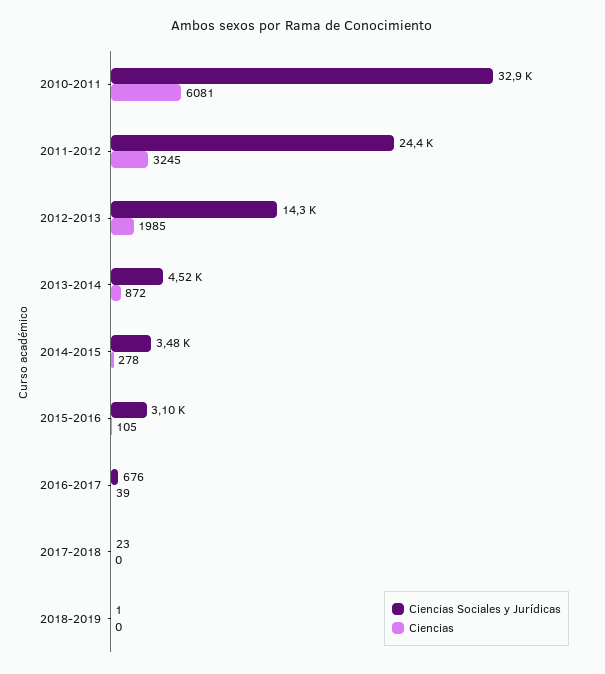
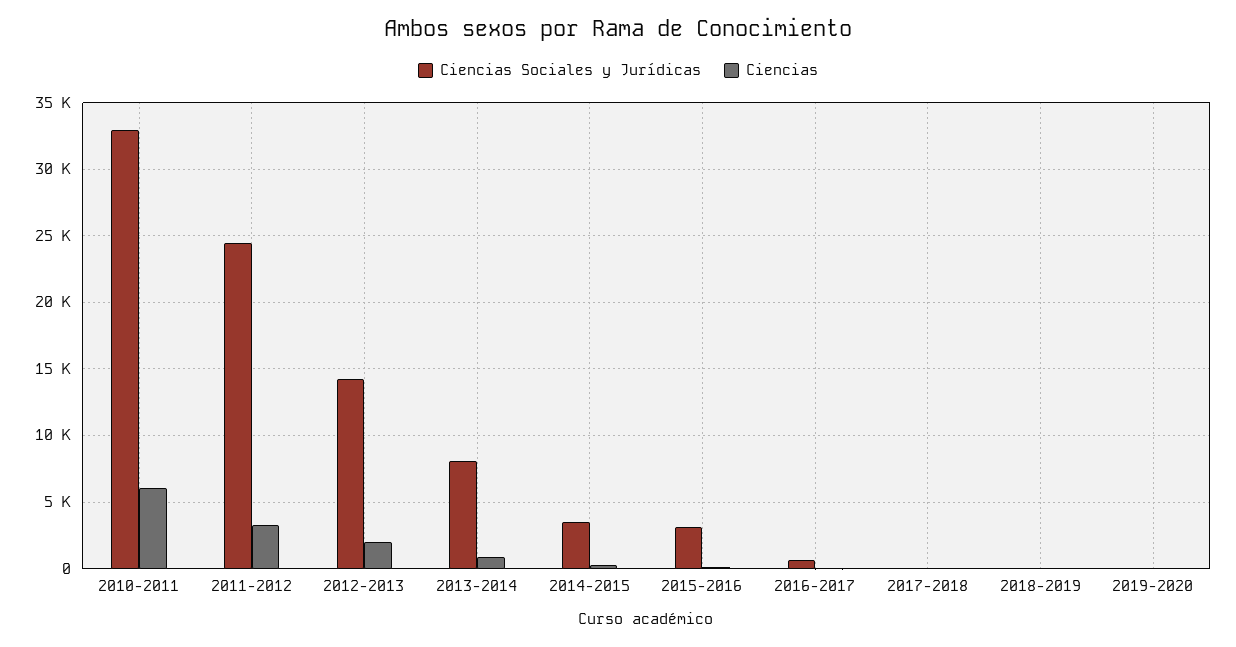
Ciencias Sociales y Jurídicas, 2013-2014: 4520 -> 8000
Ciencias Sociales y Jurídicas, 2019-2020: none -> 0
Ciencias, 2019-2020: none -> 0

